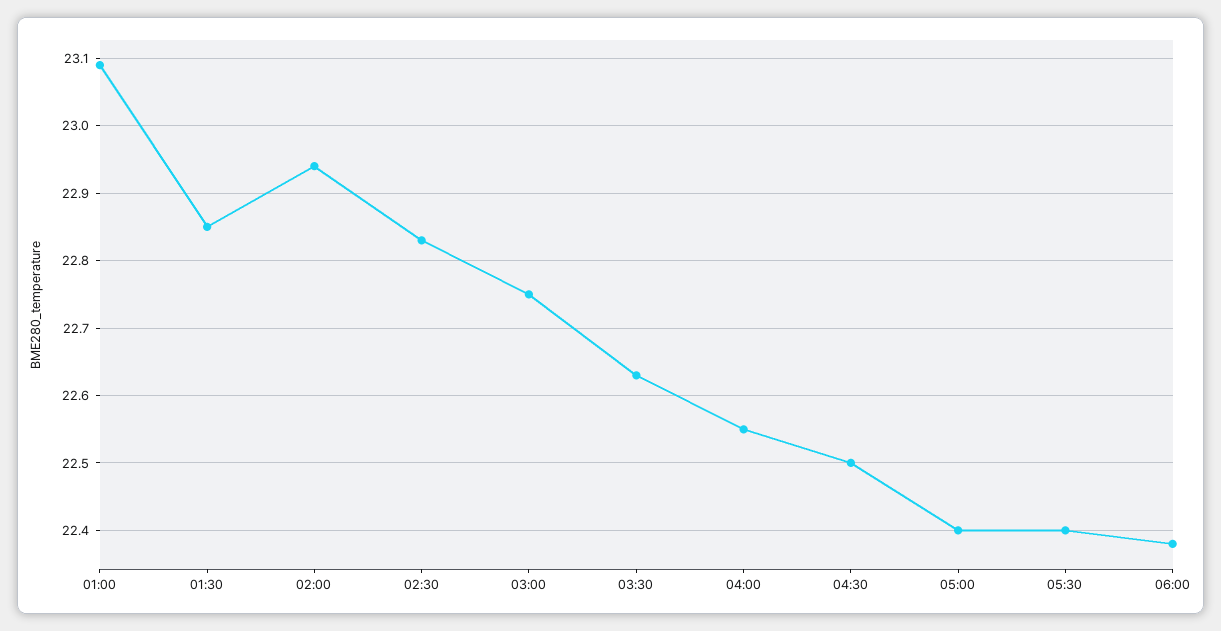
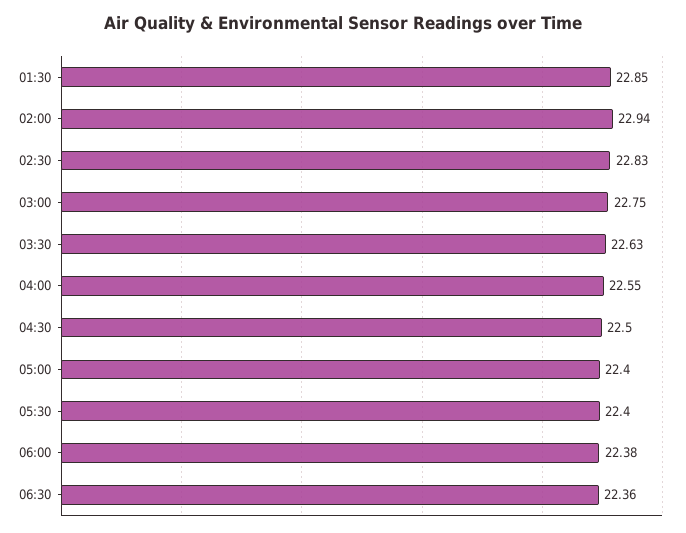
01:00: 23.09 -> none
06:30: none -> 22.36

